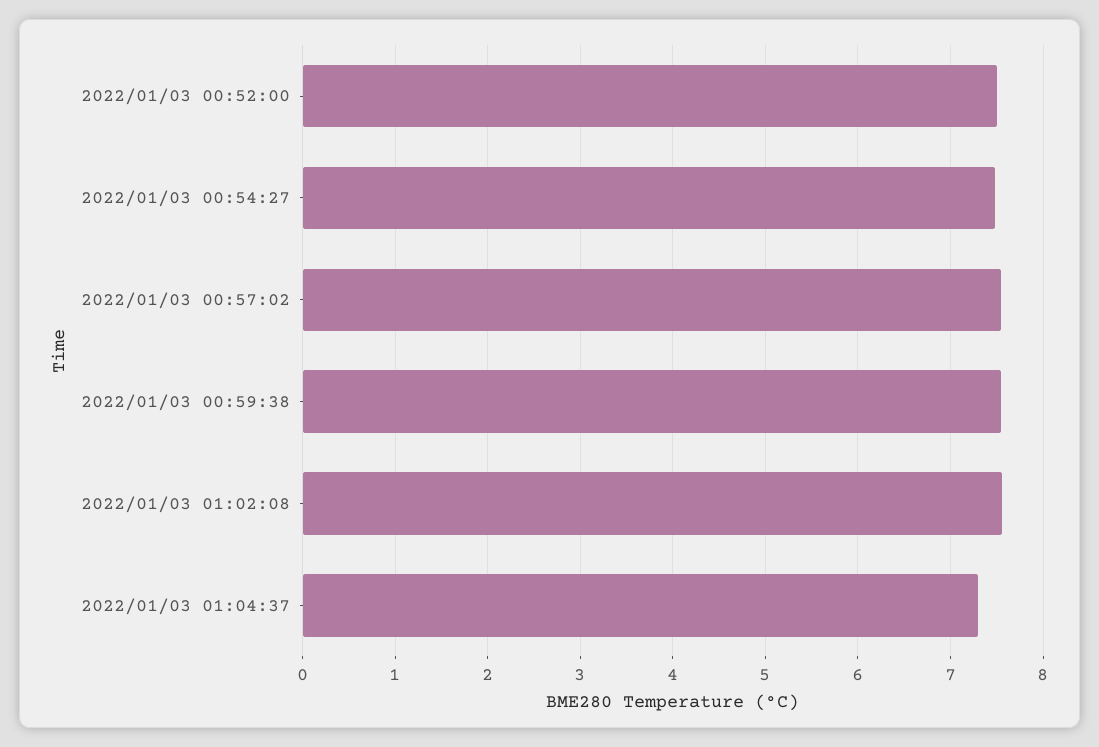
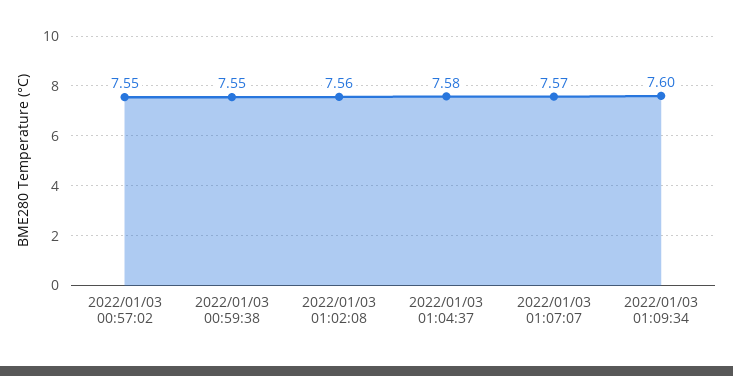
2022/01/03 00:52:00: 7.5 -> none
2022/01/03 00:54:27: 7.5 -> none
2022/01/03 01:04:37: 7.3 -> 7.58
2022/01/03 01:07:07: none -> 7.57
2022/01/03 01:09:34: none -> 7.6

